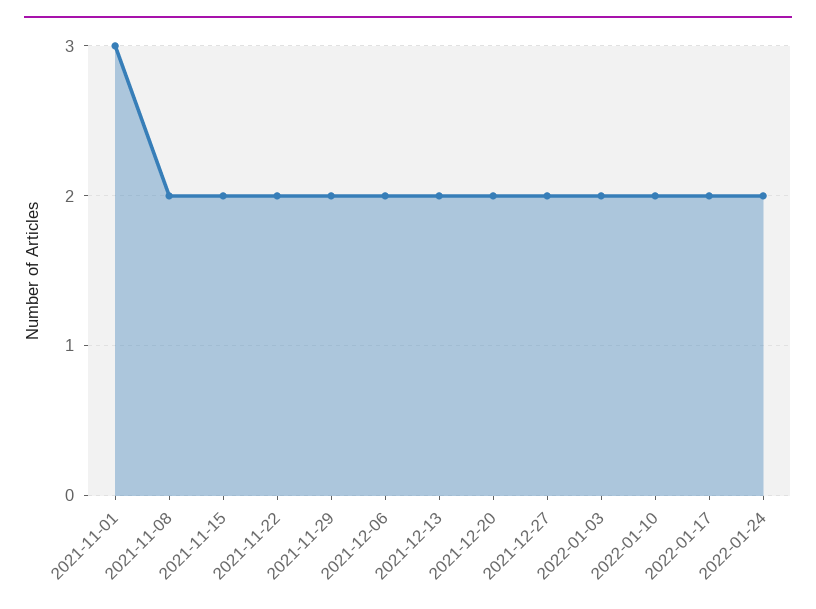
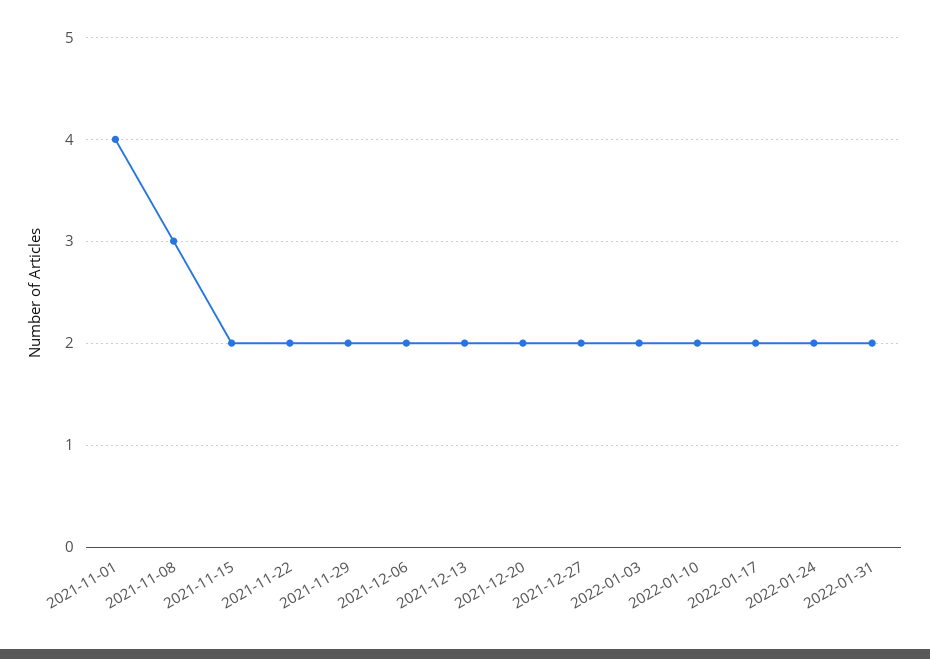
2021-11-01: 3 -> 4
2021-11-08: 2 -> 3
2022-01-31: none -> 2

